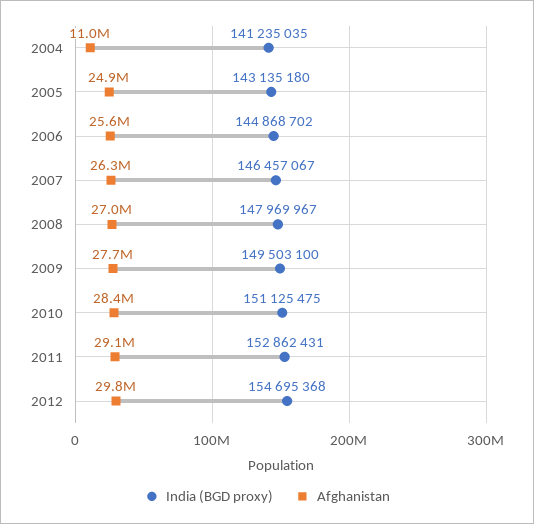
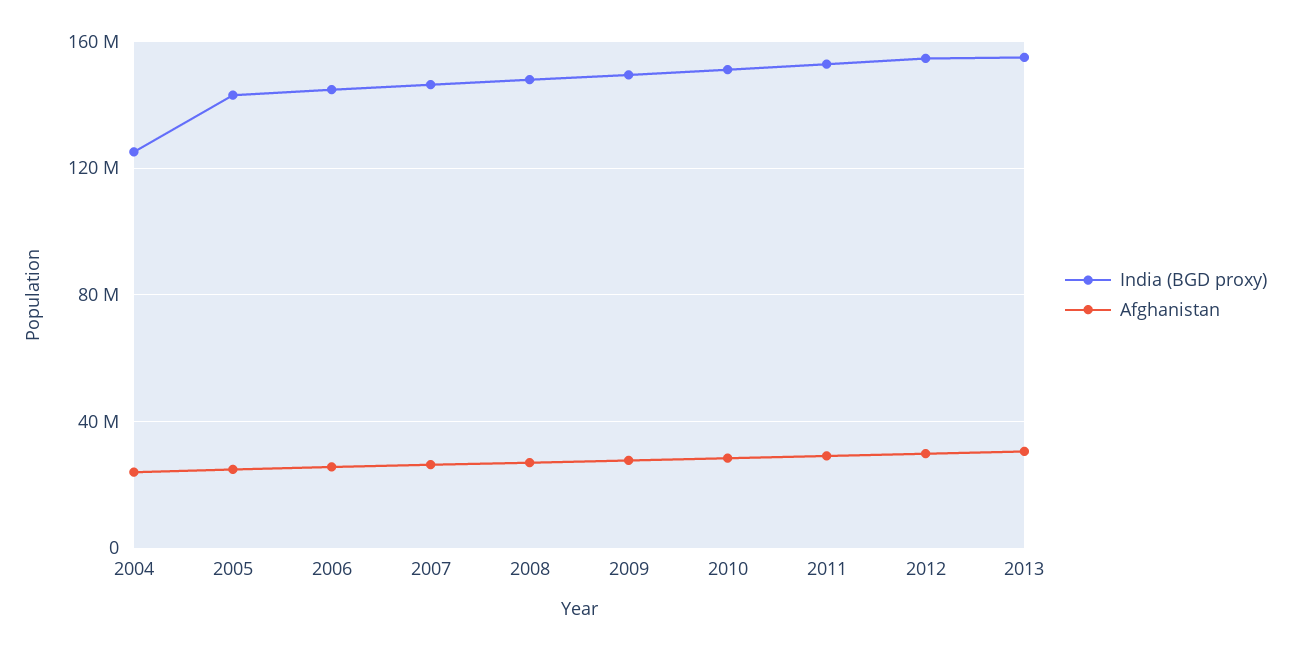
India (BGD proxy), 2004: 141235035 -> 125000000
Afghanistan, 2004: 11000000 -> 25000000
India (BGD proxy), 2013: none -> 155000000
Afghanistan, 2013: none -> 30000000

